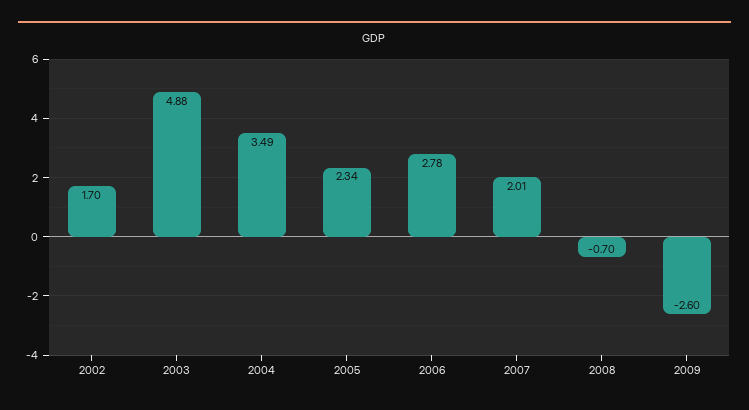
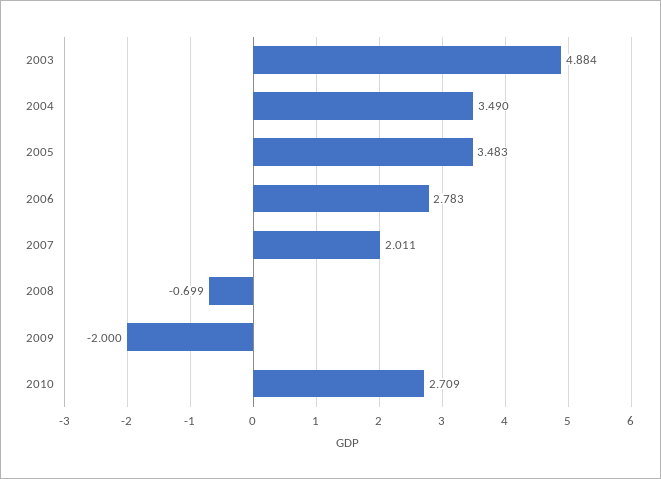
2002: 1.7 -> none
2005: 2.34 -> 3.483
2009: -2.6 -> -2
2010: none -> 2.709

